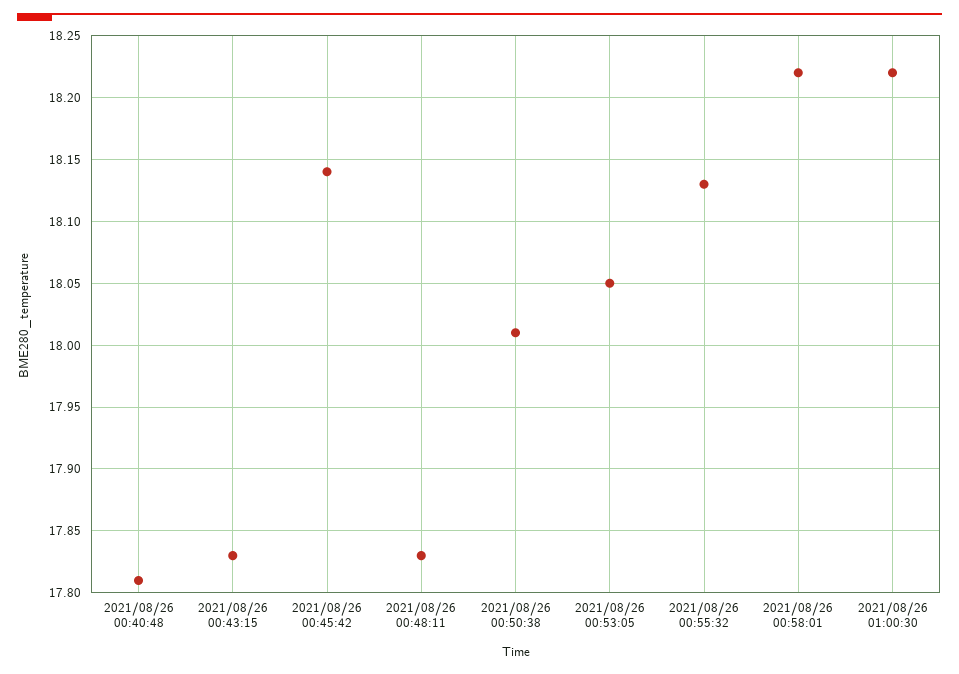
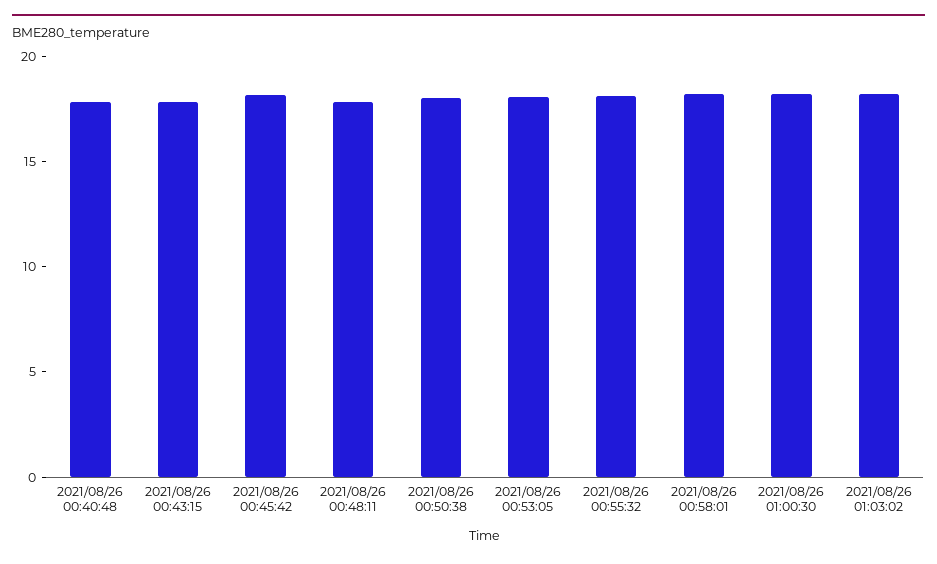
2021/08/26 01:03:02: none -> 18

